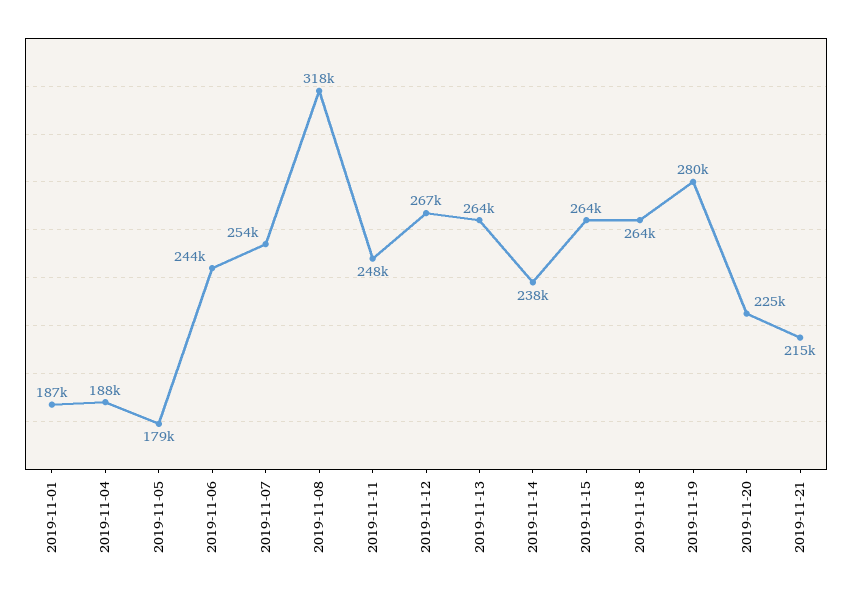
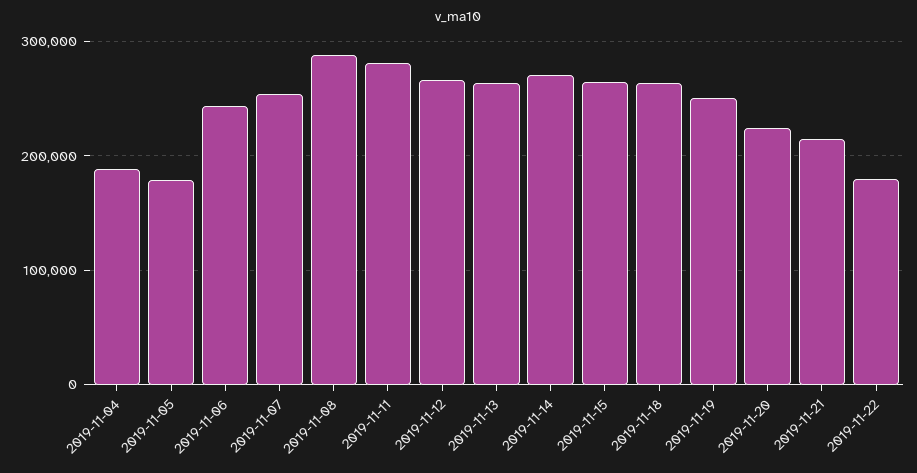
2019-11-01: 187000 -> none
2019-11-08: 318000 -> 290000
2019-11-11: 248000 -> 280000
2019-11-14: 238000 -> 270000
2019-11-19: 280000 -> 250000
2019-11-22: none -> 180000

